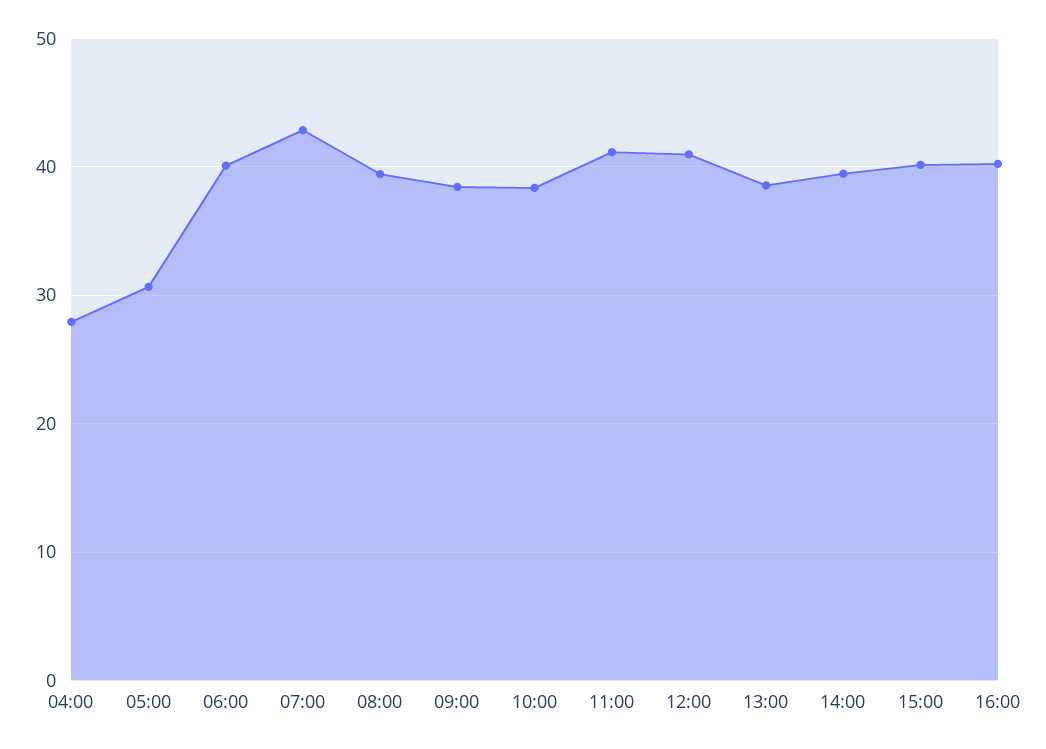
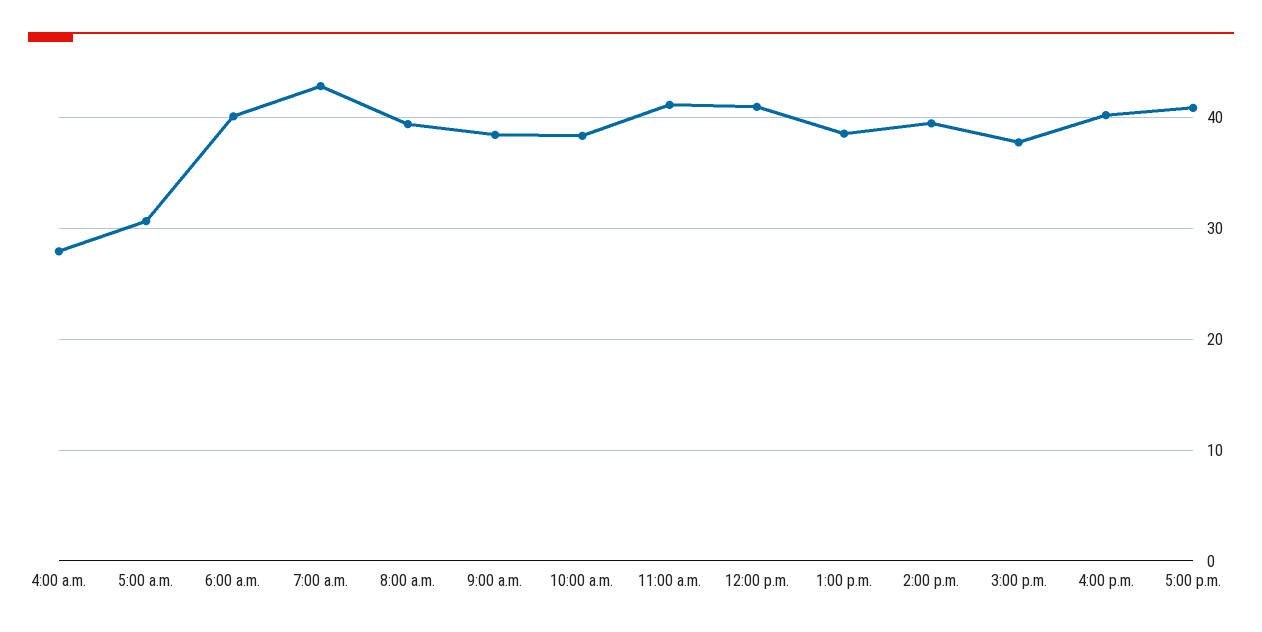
15:00: 40 -> 38
5:00 p.m.: none -> 41

